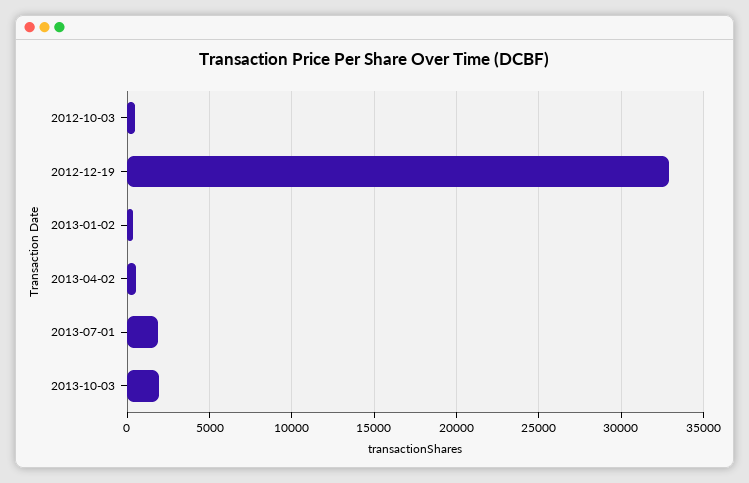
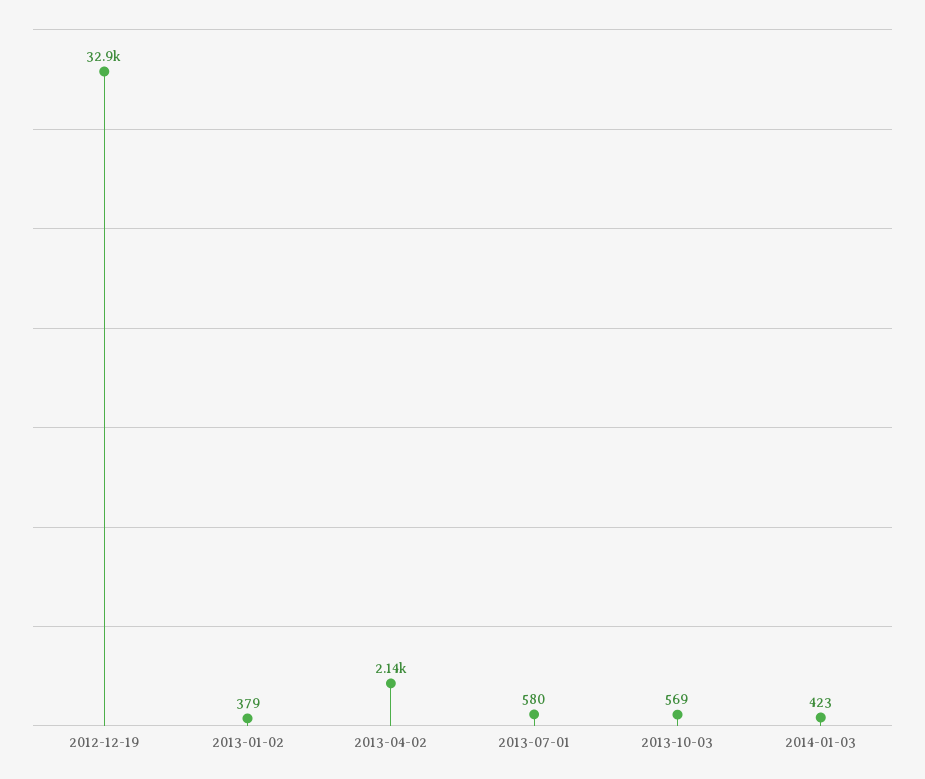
2012-10-03: 500 -> none
2013-04-02: 500 -> 2140
2013-07-01: 2000 -> 580
2013-10-03: 2000 -> 569
2014-01-03: none -> 423

